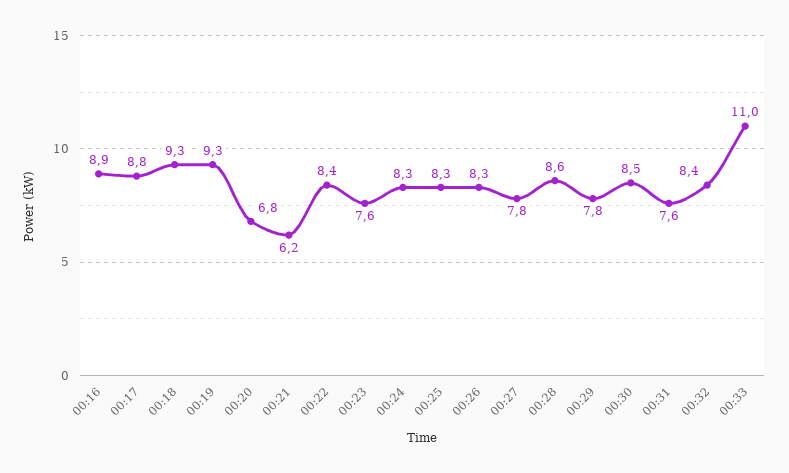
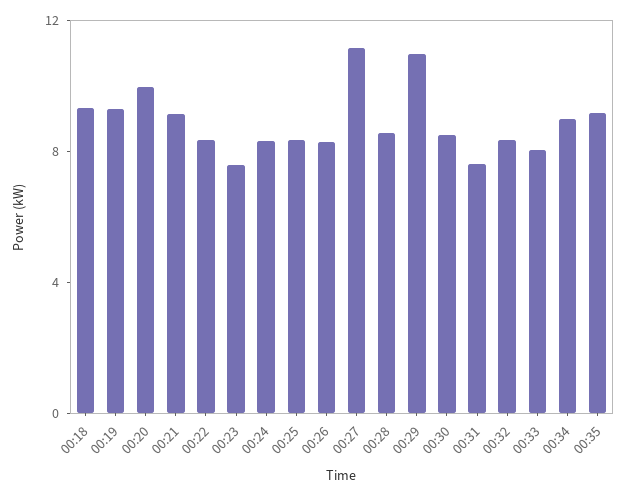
00:16: 8.9 -> none
00:17: 8.8 -> none
00:20: 6.8 -> 10
00:21: 6.2 -> 9
00:27: 7.8 -> 11
00:29: 7.8 -> 11
00:33: 11 -> 8
00:34: none -> 9
00:35: none -> 9

